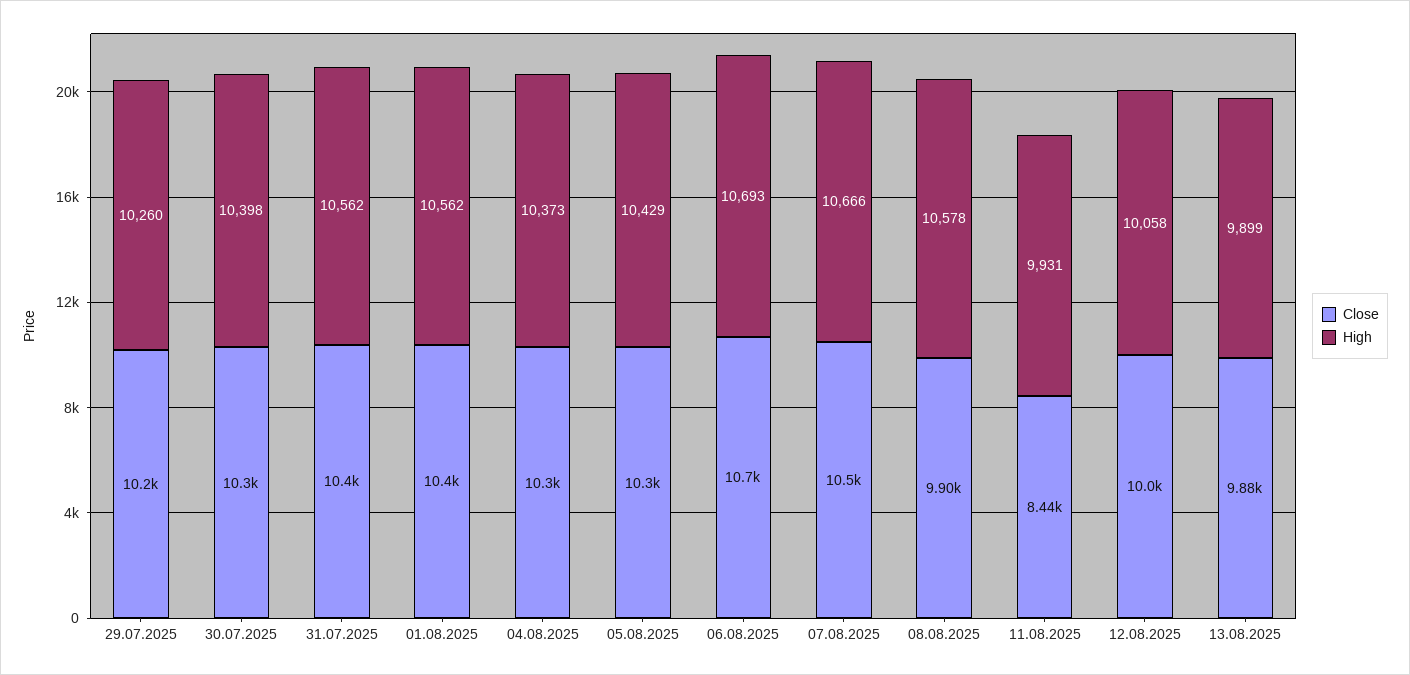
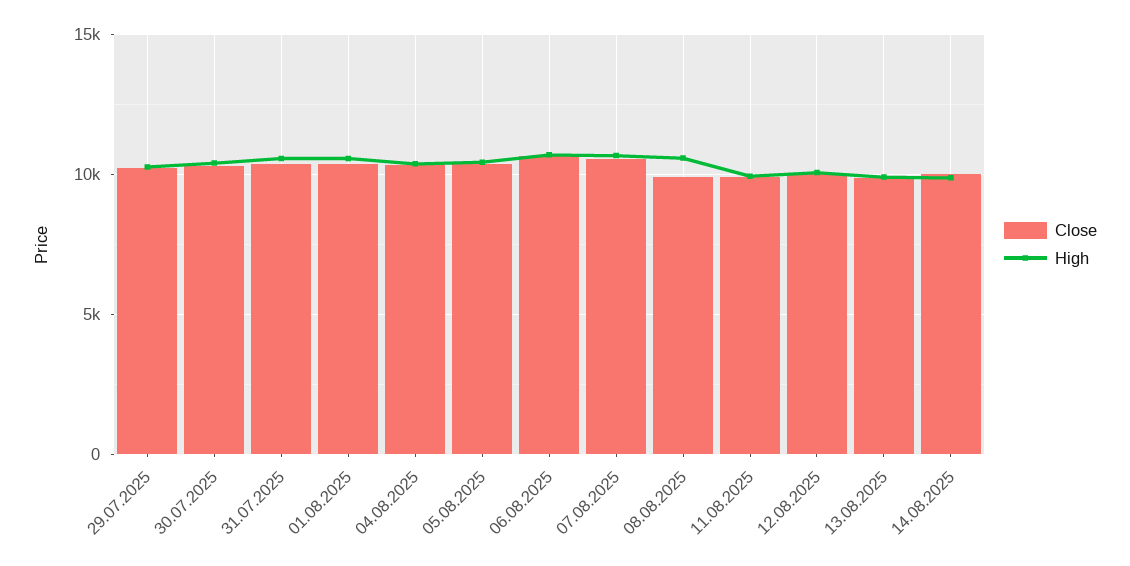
Close, 11.08.2025: 8440 -> 10000
Close, 14.08.2025: none -> 10000
High, 14.08.2025: none -> 10000

